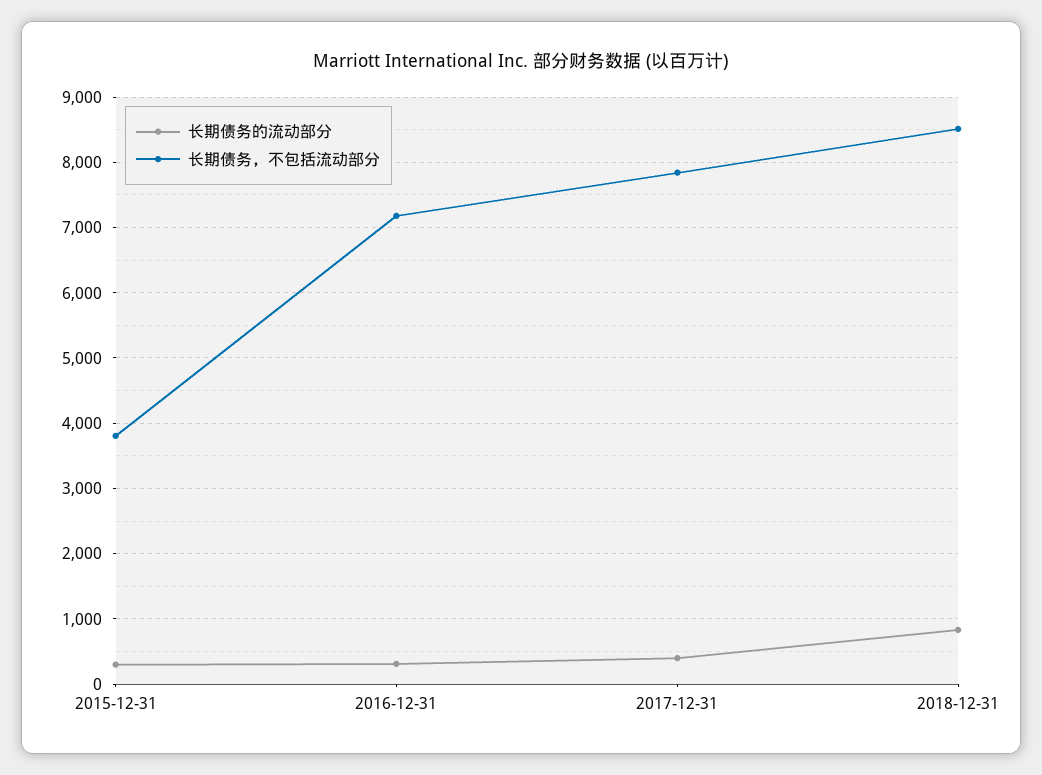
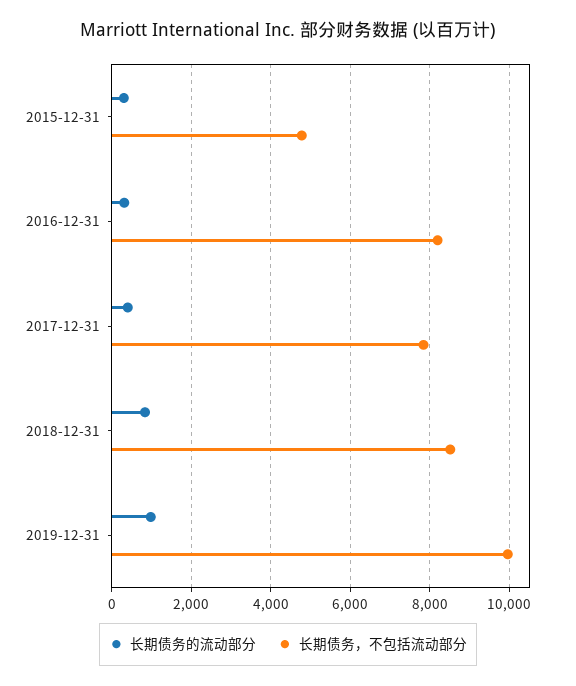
长期债务，不包括流动部分, 2015-12-31: 3800 -> 4800
长期债务，不包括流动部分, 2016-12-31: 7200 -> 8200
长期债务的流动部分, 2019-12-31: none -> 1000
长期债务，不包括流动部分, 2019-12-31: none -> 10000

